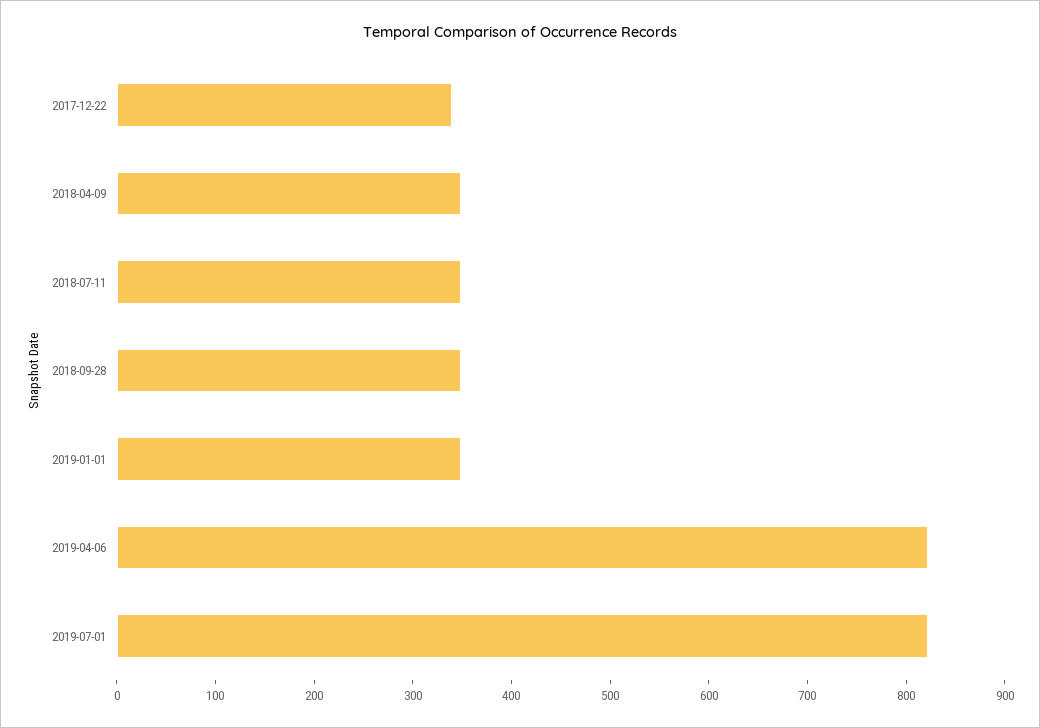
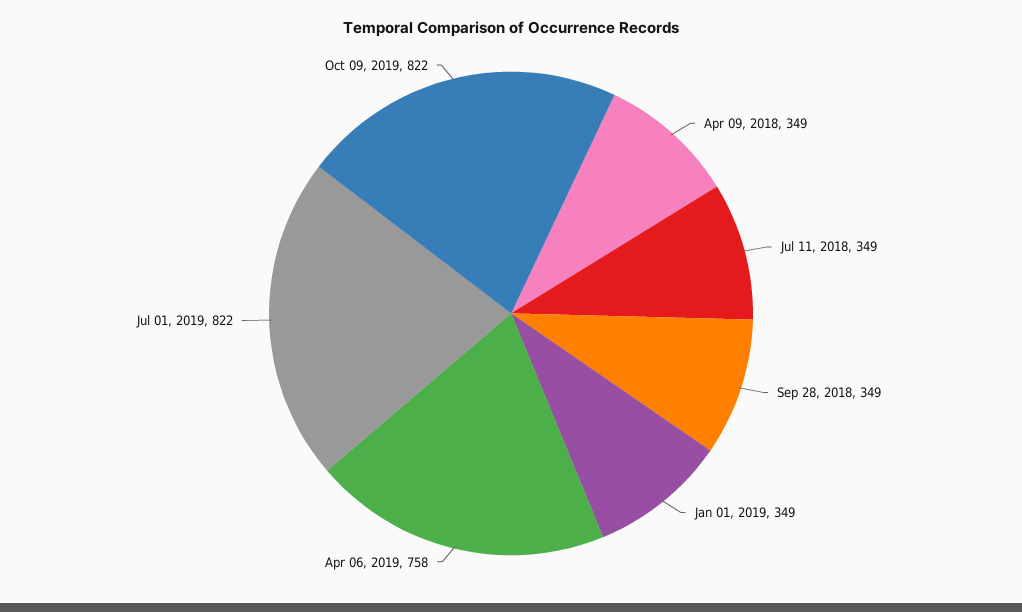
2017-12-22: 340 -> none
2019-04-06: 820 -> 758
Oct 09, 2019: none -> 822

